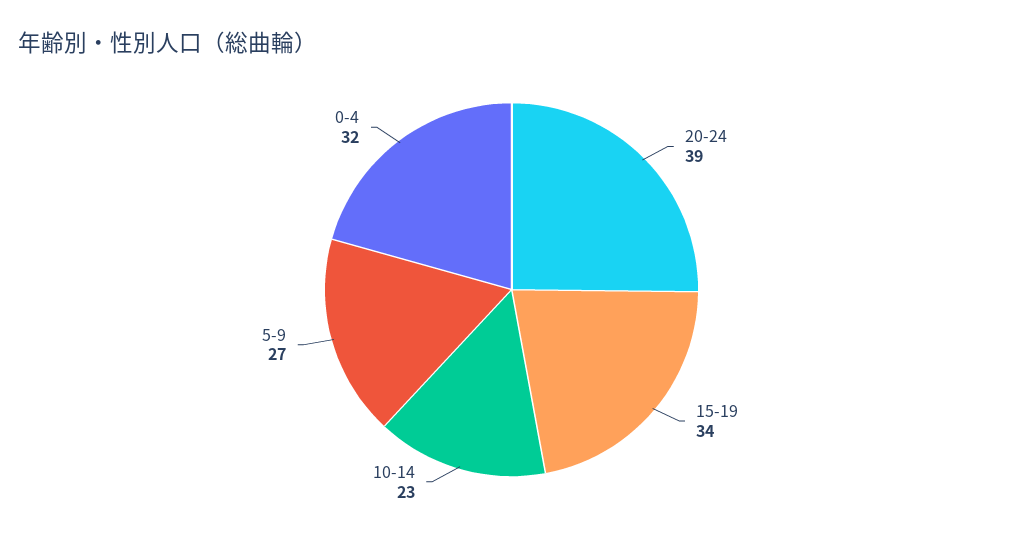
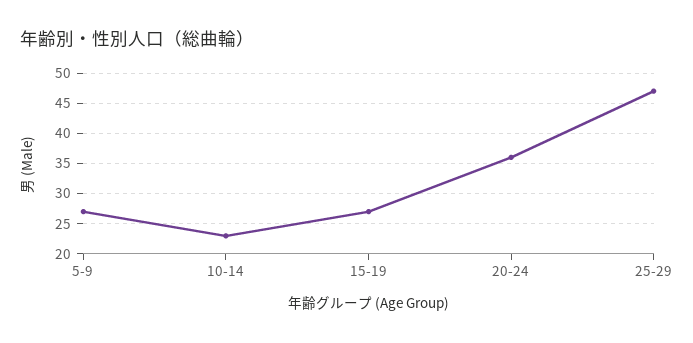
20-24: 39 -> 36
15-19: 34 -> 27
0-4: 32 -> none
25-29: none -> 47

